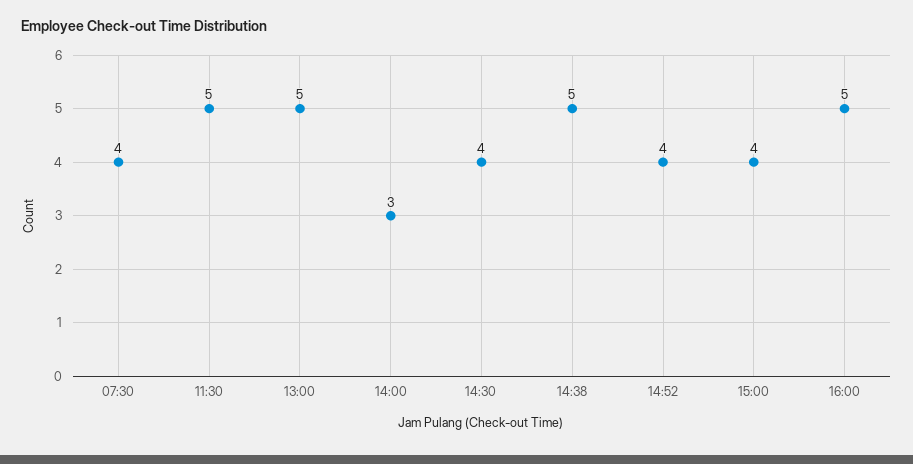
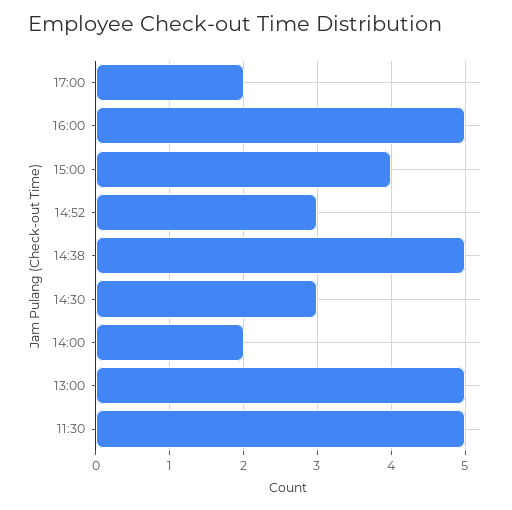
07:30: 4 -> none
14:00: 3 -> 2
14:30: 4 -> 3
14:52: 4 -> 3
17:00: none -> 2

